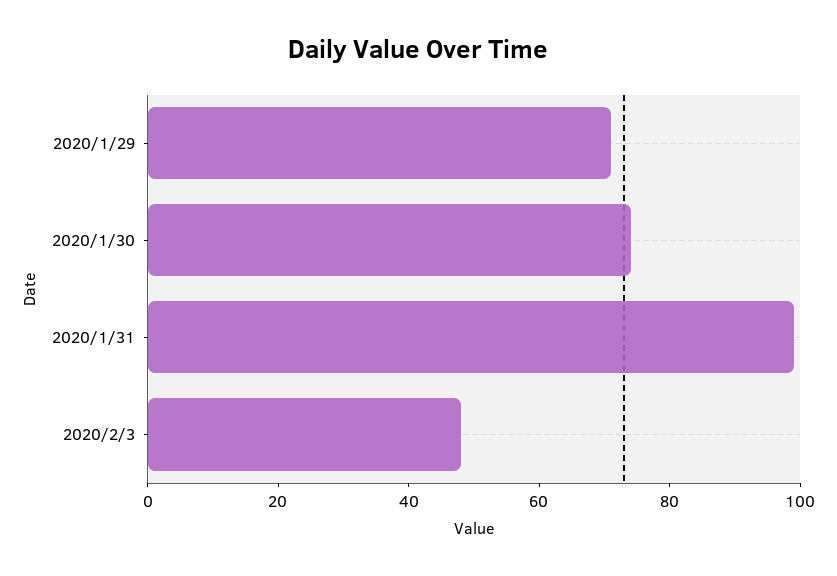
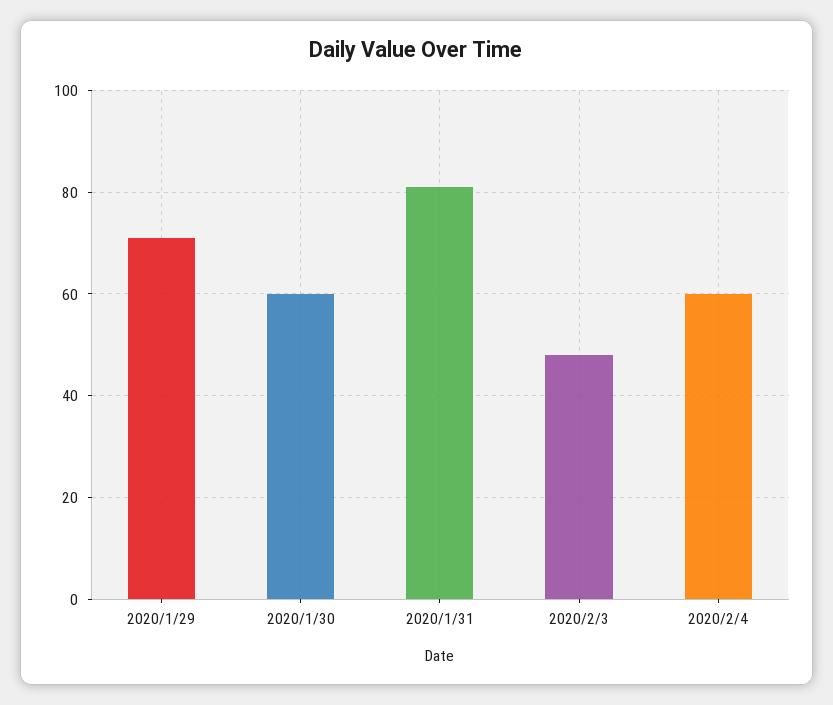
2020/1/30: 75 -> 60
2020/1/31: 100 -> 80
2020/2/4: none -> 60

